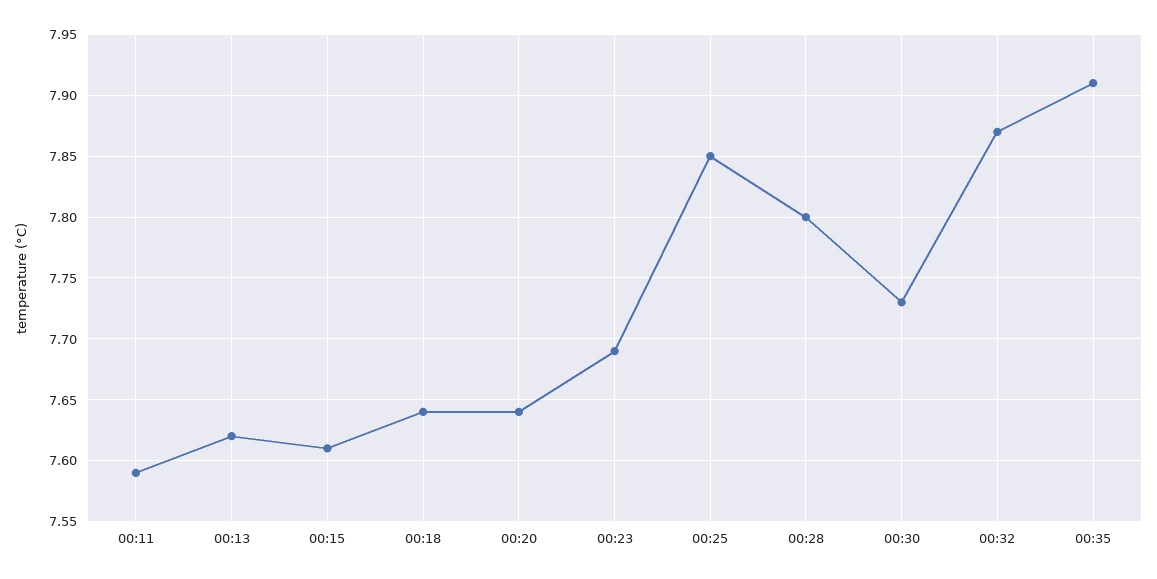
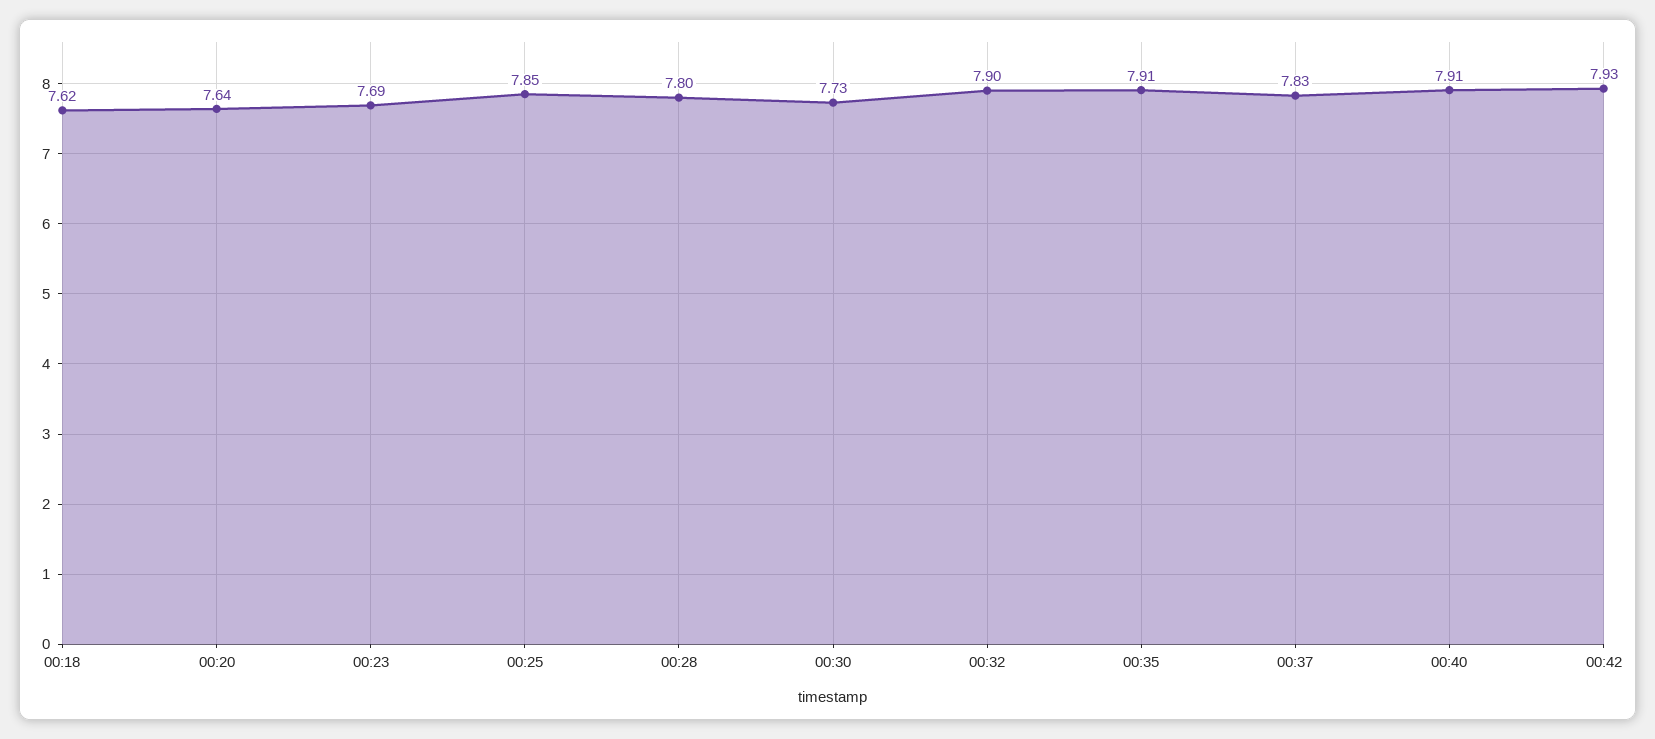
00:11: 7.59 -> none
00:13: 7.62 -> none
00:15: 7.61 -> none
00:18: 7.64 -> 7.62
00:32: 7.87 -> 7.9
00:37: none -> 7.83
00:40: none -> 7.91
00:42: none -> 7.93

